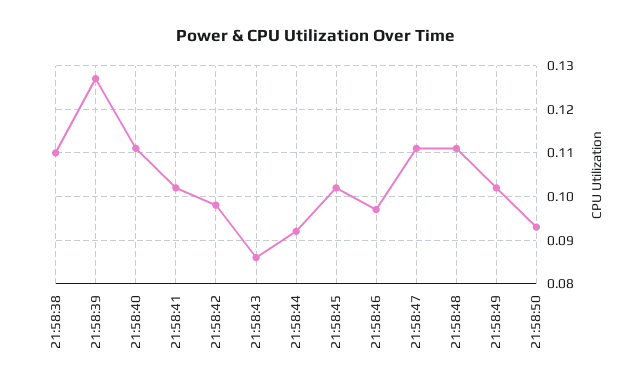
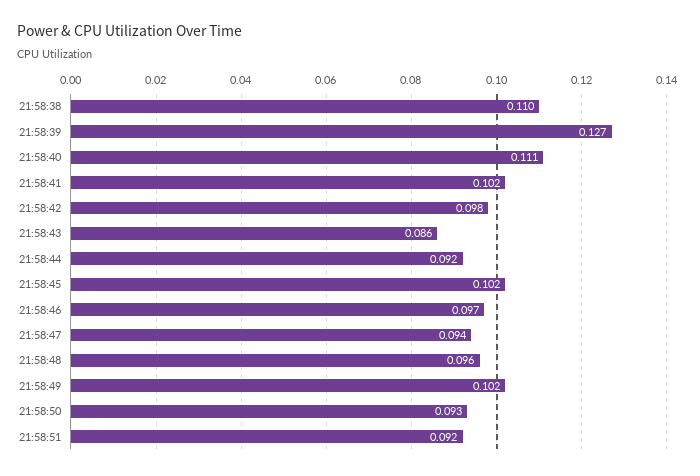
21:58:47: 0.11 -> 0.094
21:58:48: 0.11 -> 0.096
21:58:51: none -> 0.092

